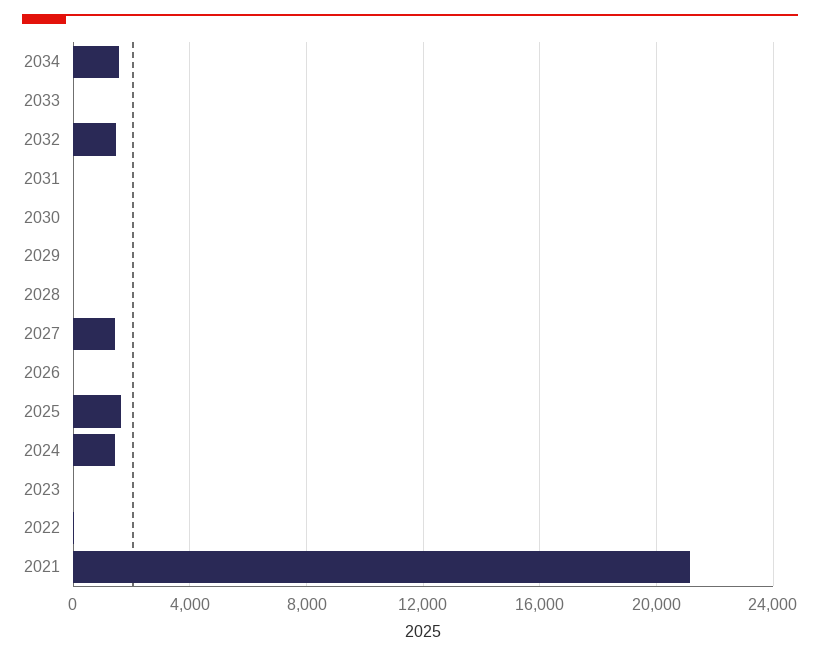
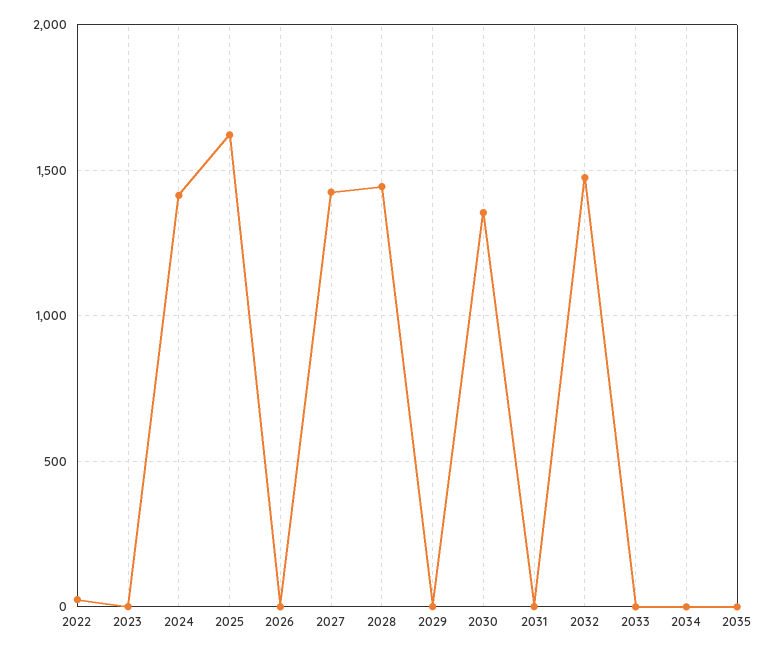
2034: 1500 -> 0
2030: 0 -> 1350
2028: 0 -> 1450
2021: 21000 -> none
2035: none -> 0

